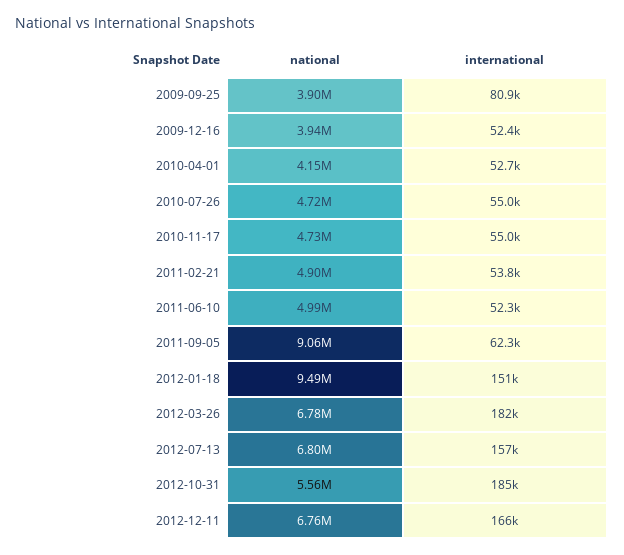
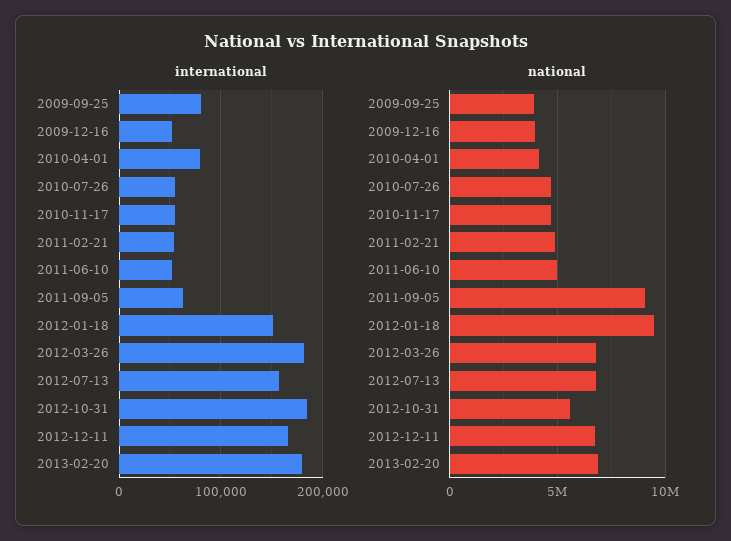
international, 2010-04-01: 52700 -> 80000
international, 2013-02-20: none -> 180000
national, 2013-02-20: none -> 7000000

